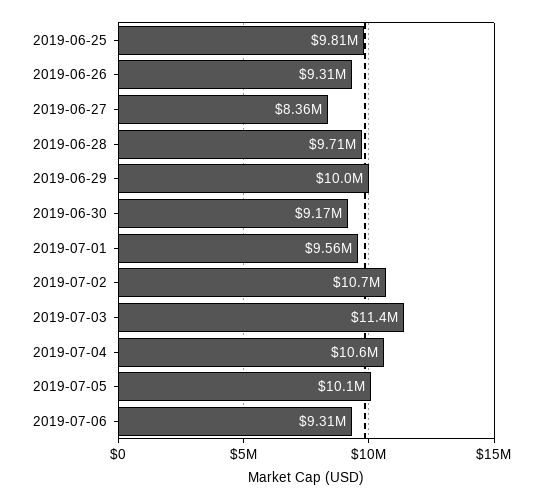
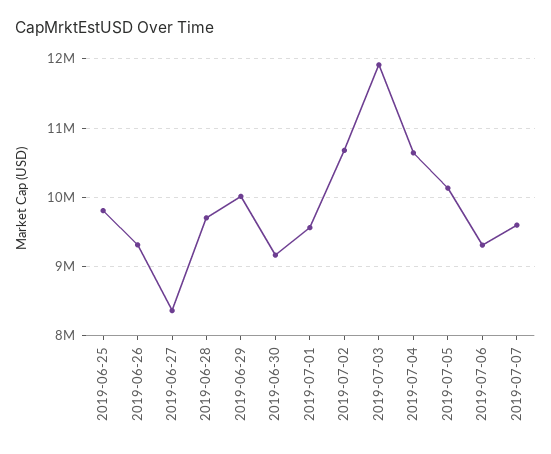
2019-07-03: 11400000 -> 11900000
2019-07-07: none -> 9600000

